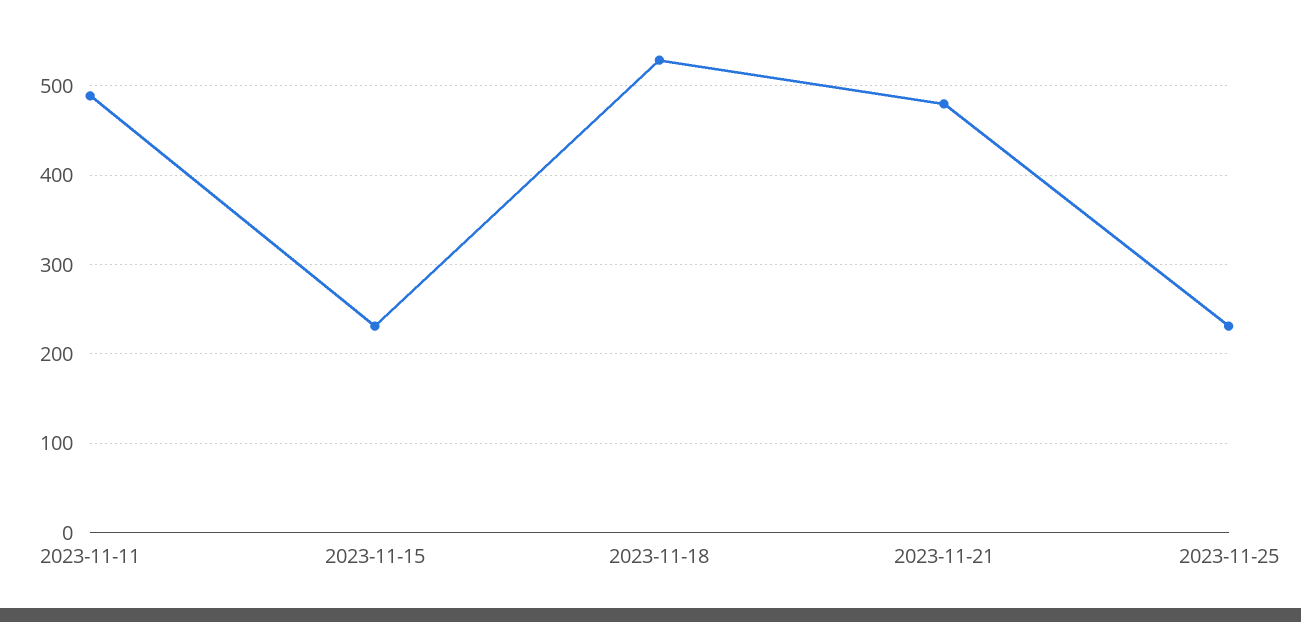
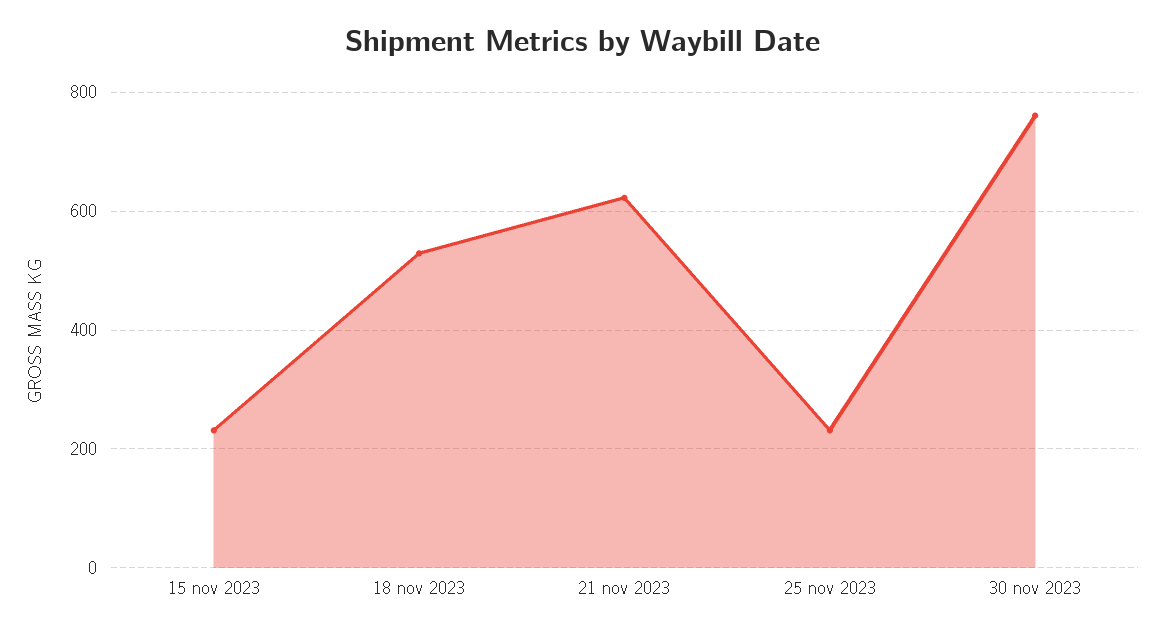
2023-11-11: 490 -> none
2023-11-21: 480 -> 620
30 nov 2023: none -> 760

